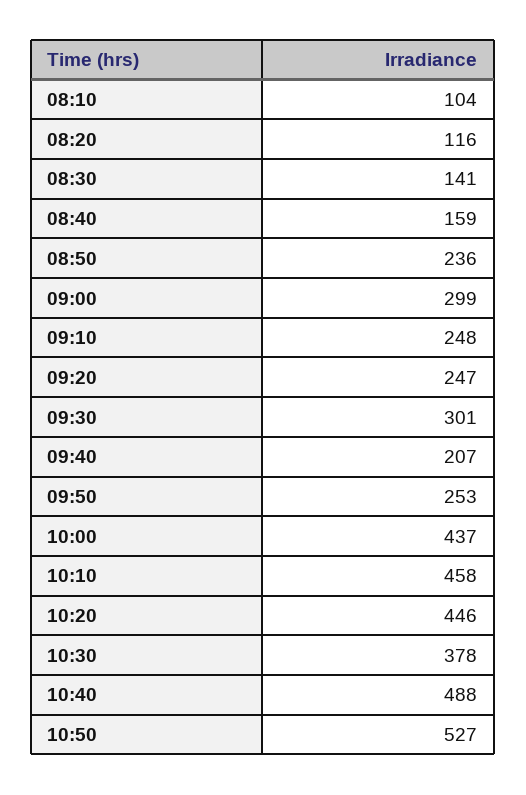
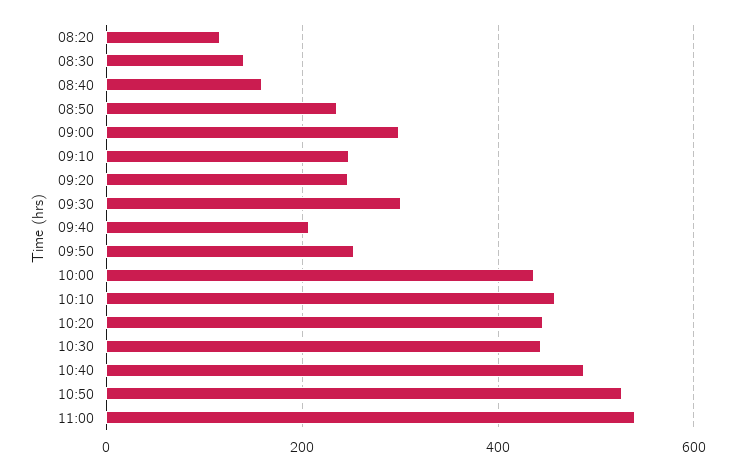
08:10: 104 -> none
10:30: 378 -> 440
11:00: none -> 540

